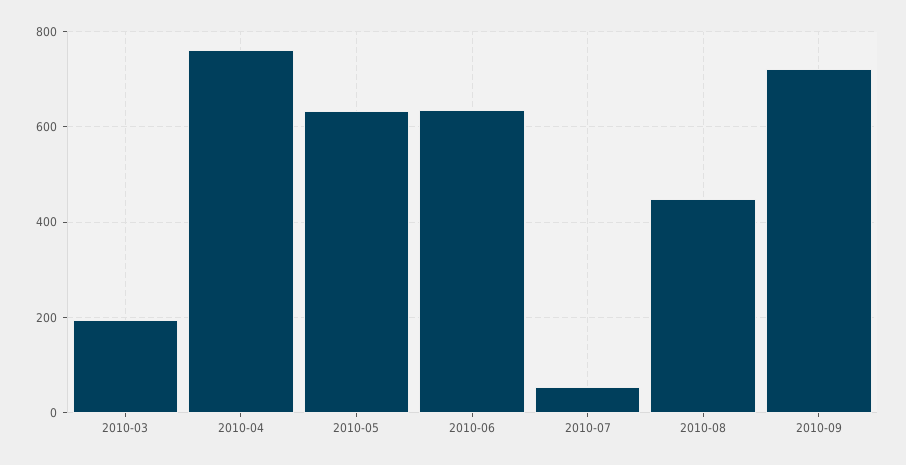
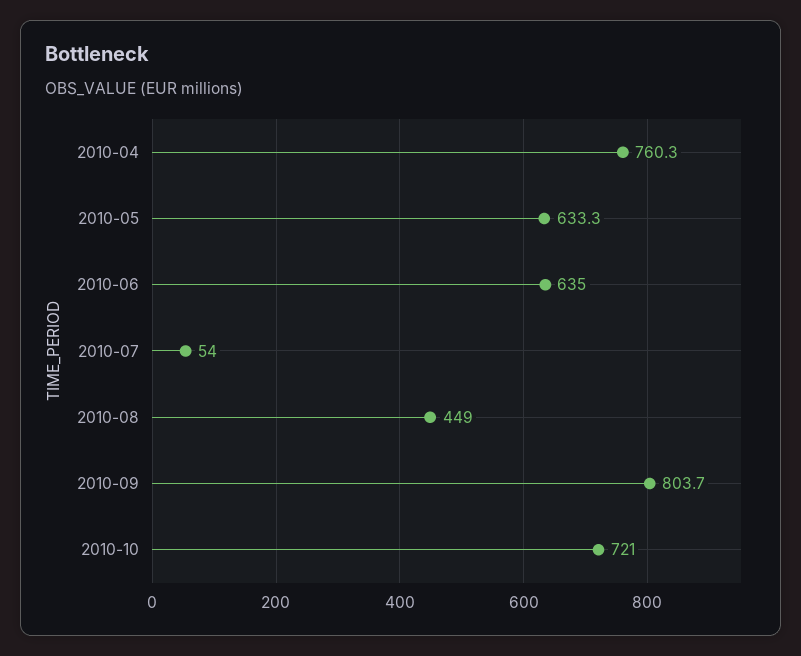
2010-03: 200 -> none
2010-09: 720 -> 803.7
2010-10: none -> 721

